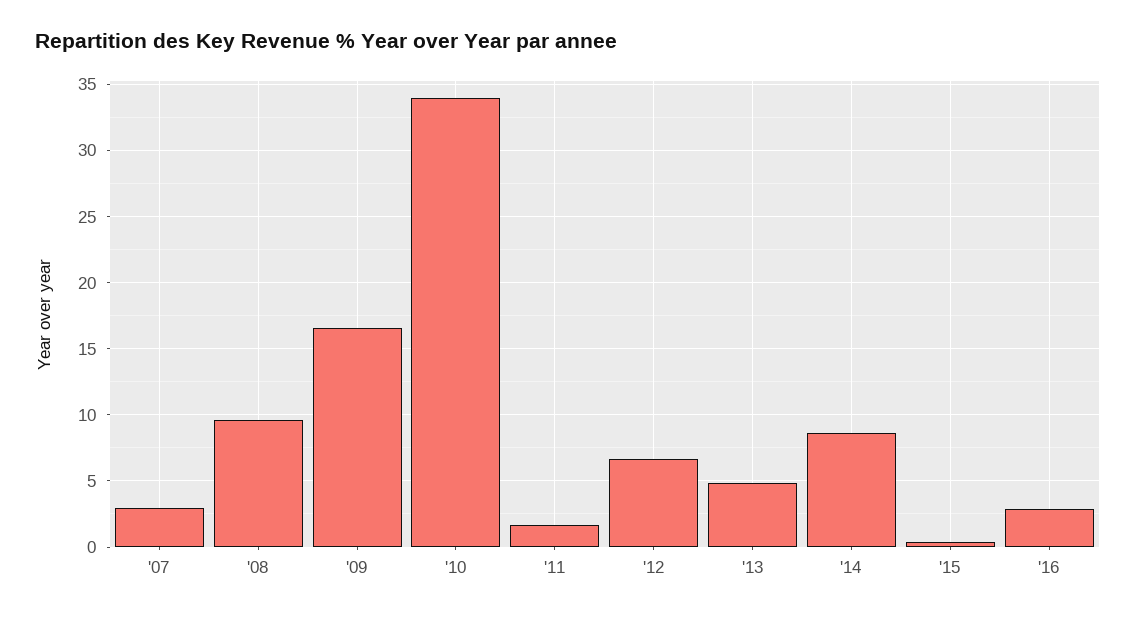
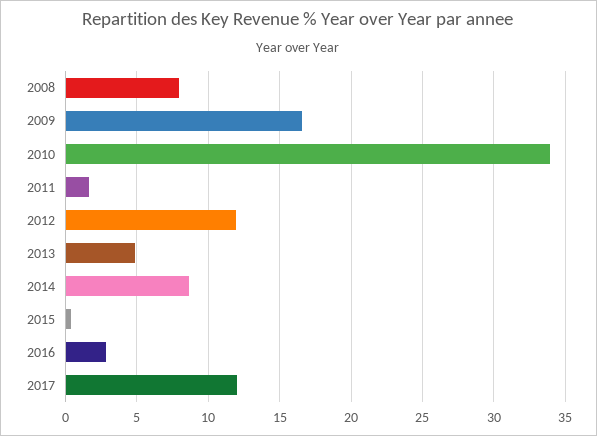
'07: 3 -> none
'08: 9.5 -> 8
'12: 6.5 -> 12
2017: none -> 12

